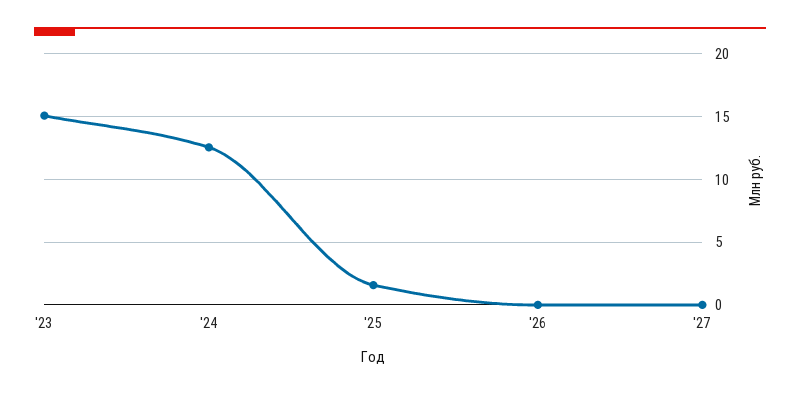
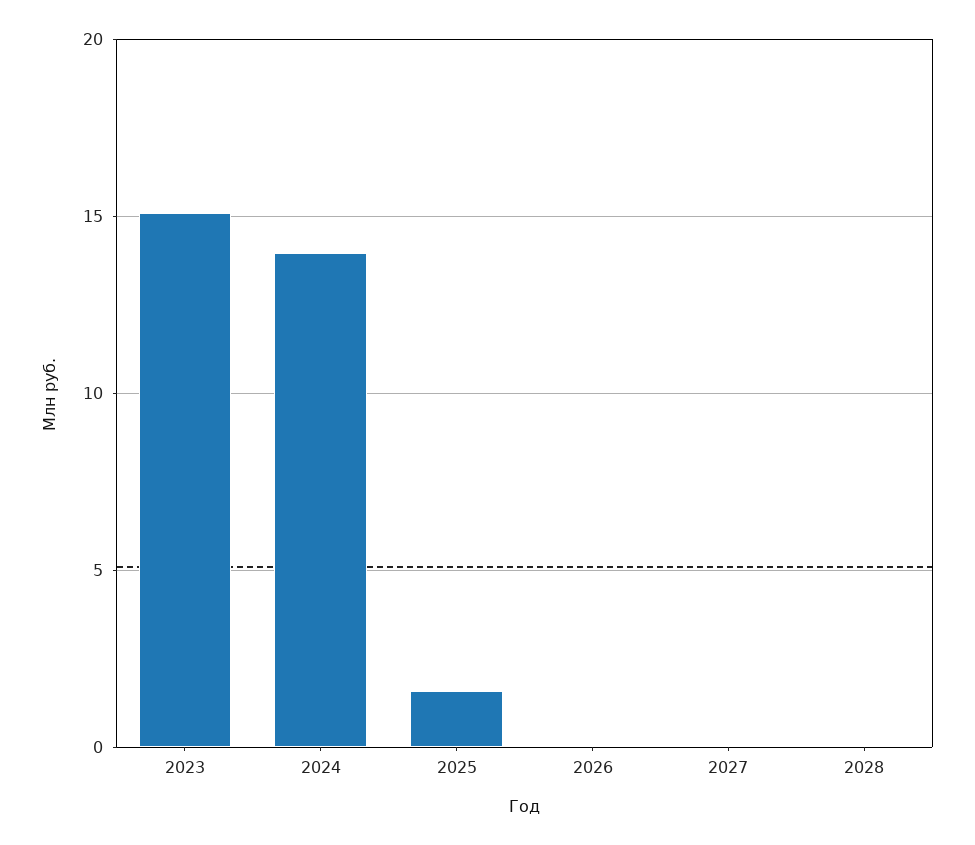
'24: 12.5 -> 14
2028: none -> 0

